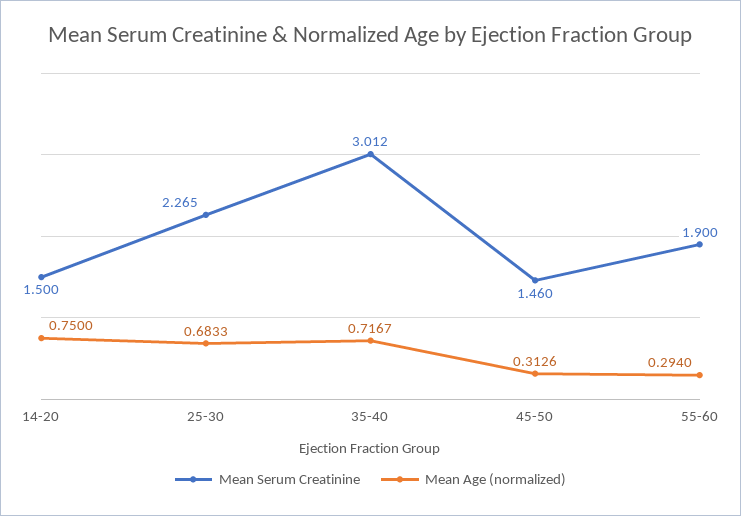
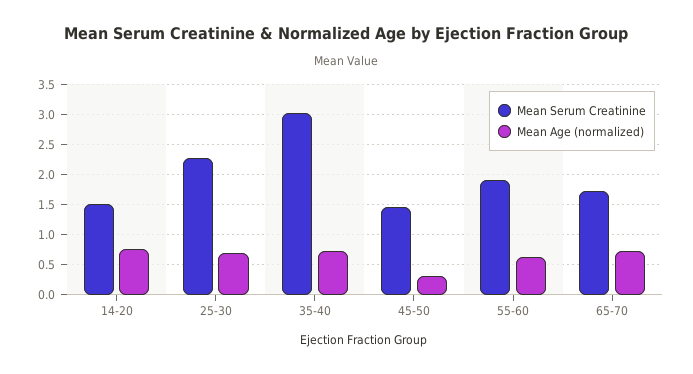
Mean Age (normalized), 55-60: 0.294 -> 0.6
Mean Serum Creatinine, 65-70: none -> 1.7
Mean Age (normalized), 65-70: none -> 0.7

